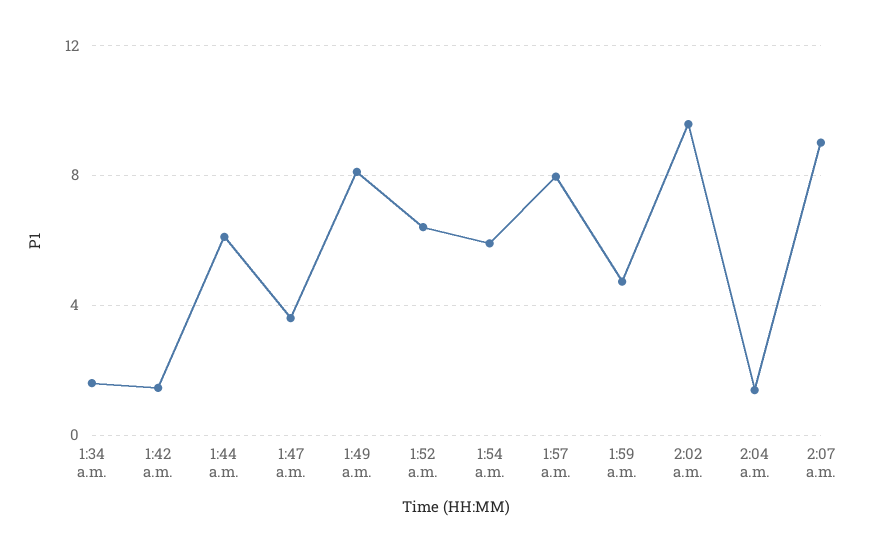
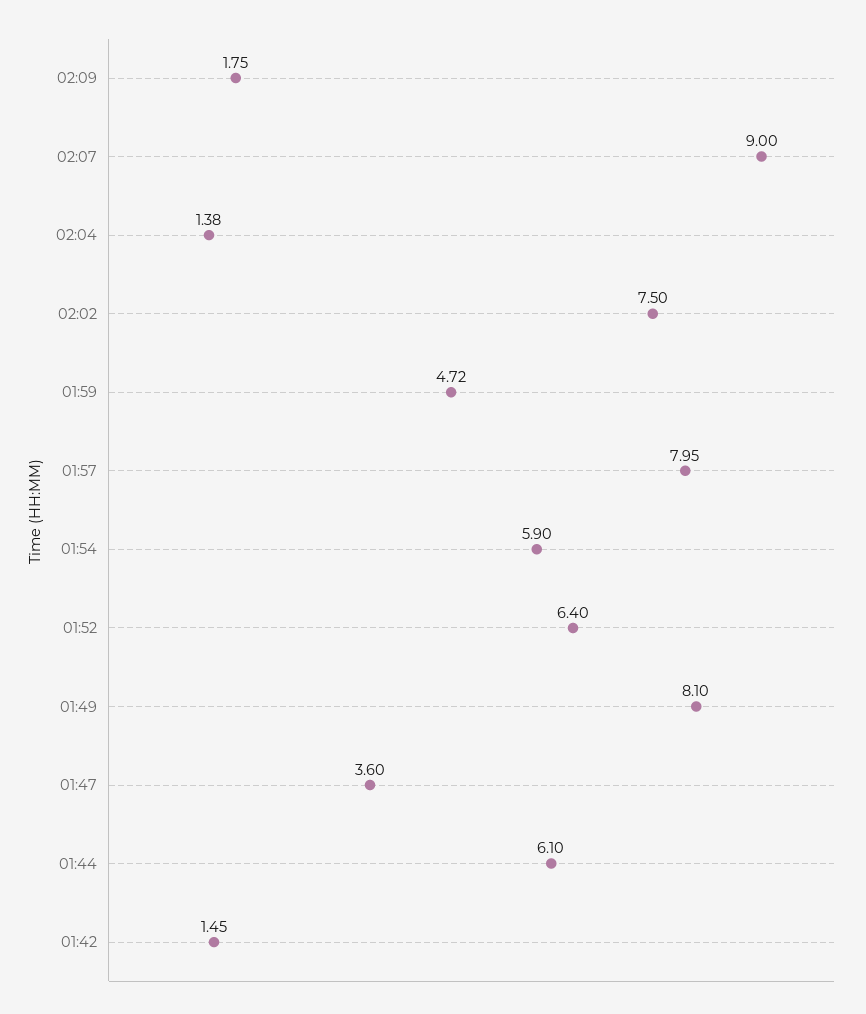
1:34 a.m.: 1.5 -> none
2:02 a.m.: 9.5 -> 7.5
02:09: none -> 1.75

